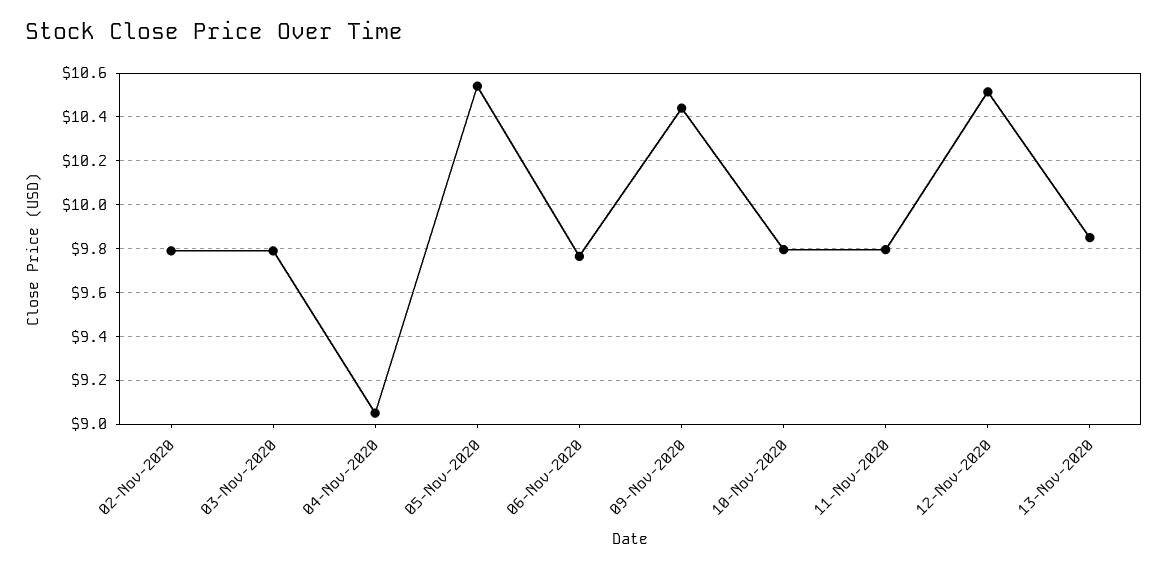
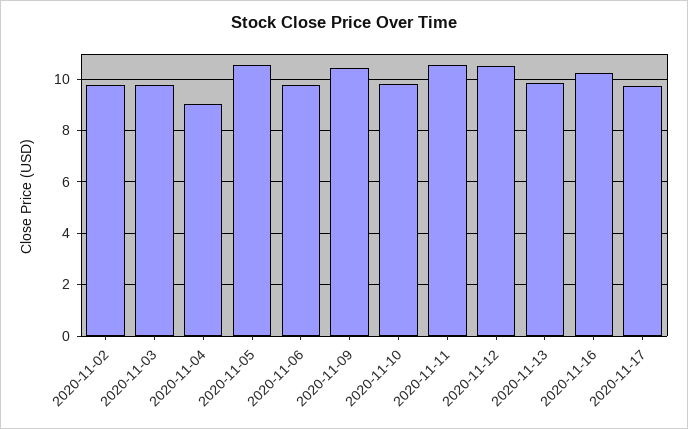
11-Nov-2020: 9.8 -> 10.5
2020-11-16: none -> 10.25
2020-11-17: none -> 9.75

